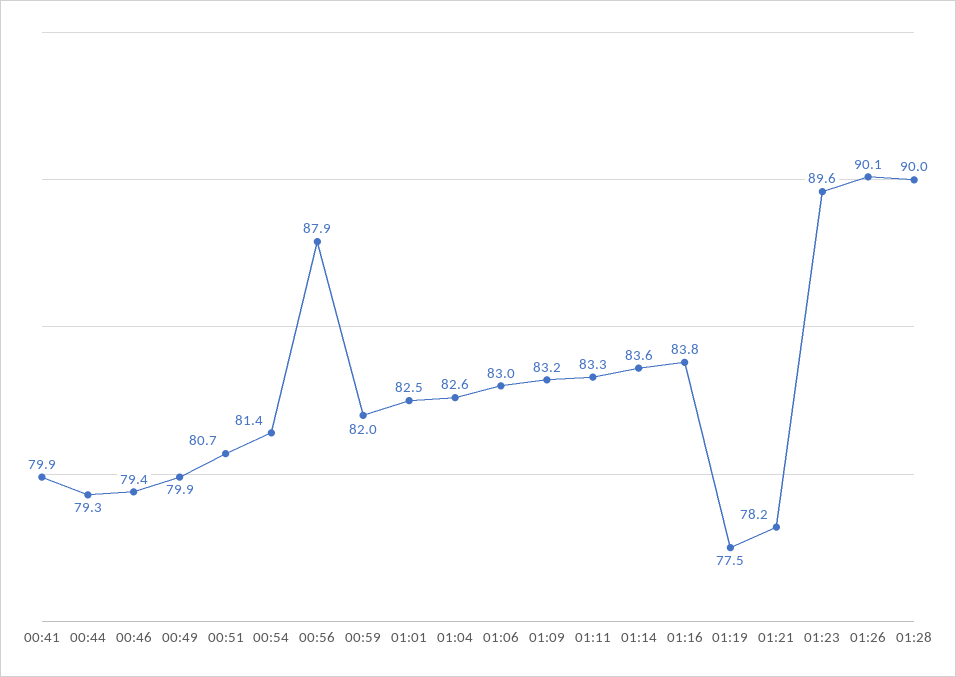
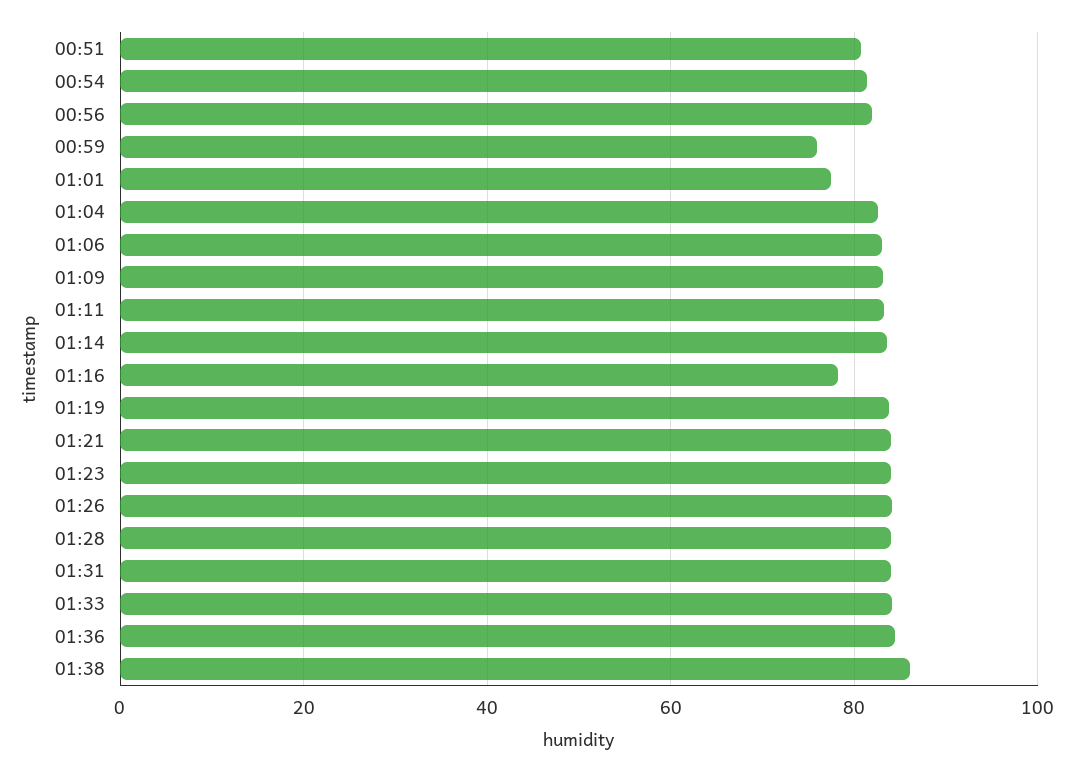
00:41: 79.9 -> none
00:44: 79.3 -> none
00:46: 79.4 -> none
00:49: 79.9 -> none
00:56: 87.9 -> 82
00:59: 82 -> 76
01:01: 82.5 -> 78
01:16: 83.8 -> 78
01:19: 77.5 -> 84
01:21: 78.2 -> 84
01:23: 89.6 -> 84
01:26: 90.1 -> 84
01:28: 90 -> 84
01:31: none -> 84
01:33: none -> 84
01:36: none -> 84
01:38: none -> 86

